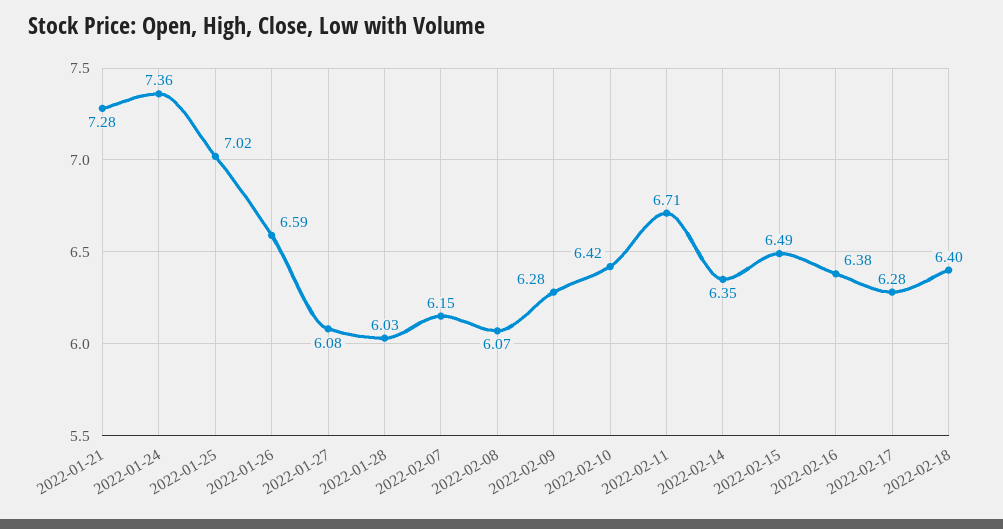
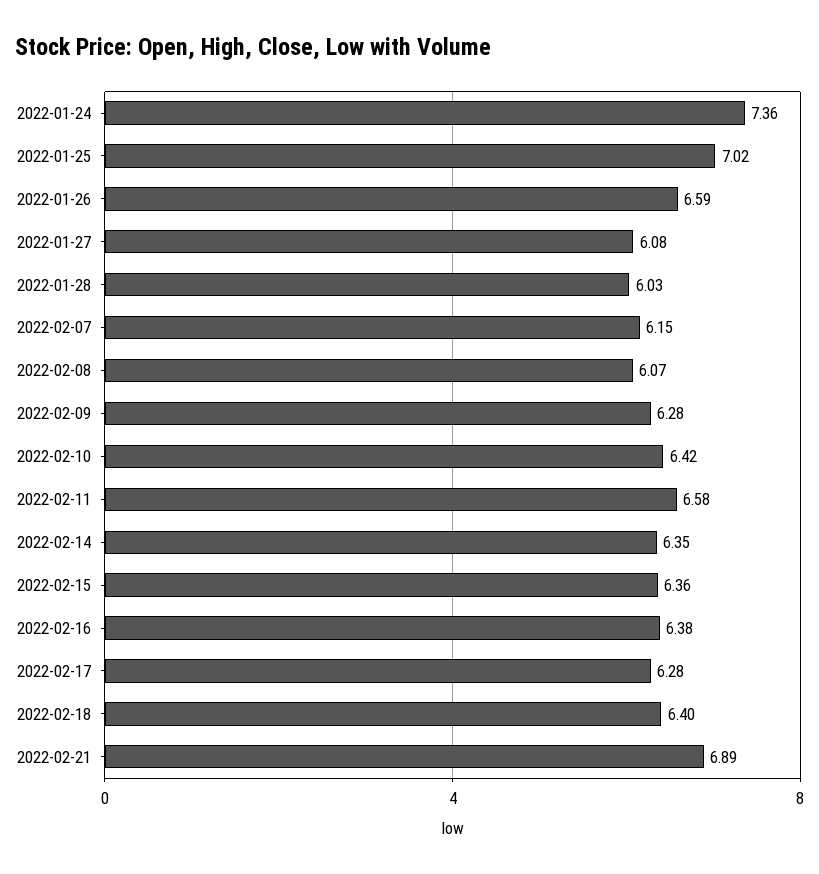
2022-01-21: 7.28 -> none
2022-02-11: 6.71 -> 6.58
2022-02-15: 6.49 -> 6.36
2022-02-21: none -> 6.89

